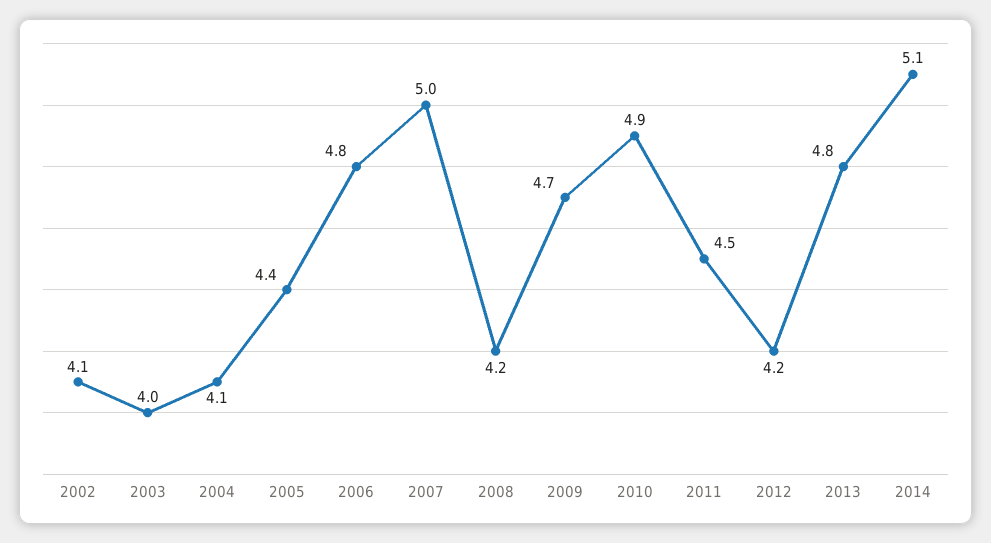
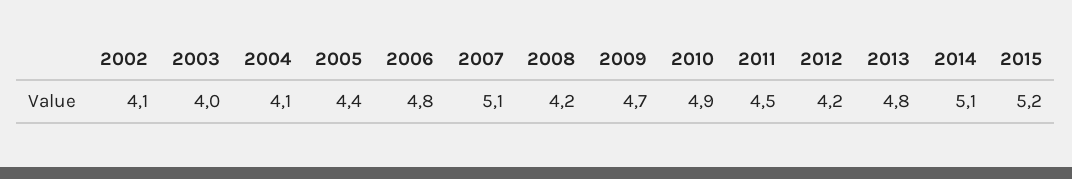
2007: 5 -> 5.1
2015: none -> 5.2

